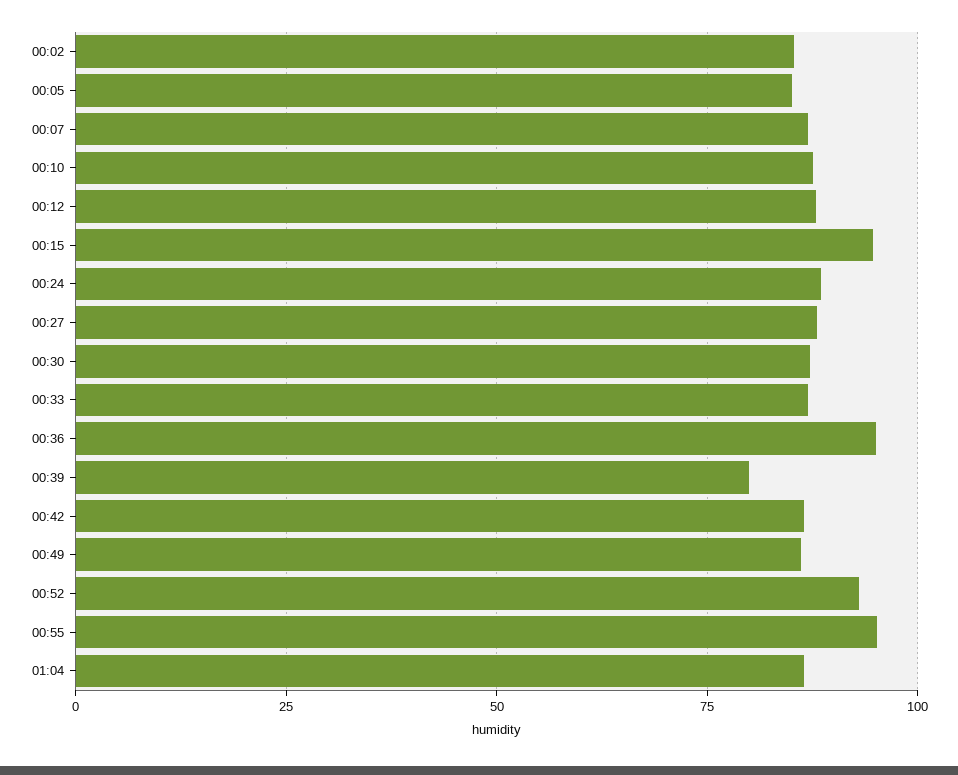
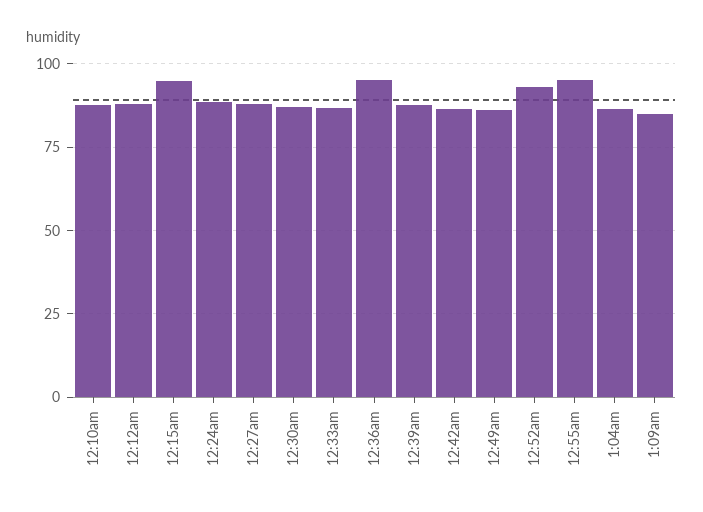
00:02: 85 -> none
00:05: 85 -> none
00:07: 87.5 -> none
00:39: 80 -> 87.5
1:09am: none -> 85

